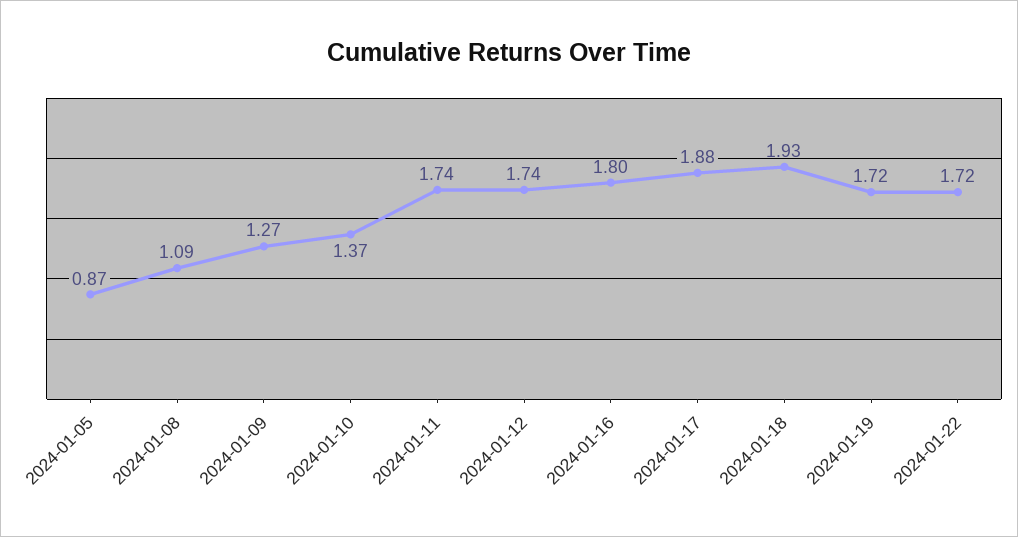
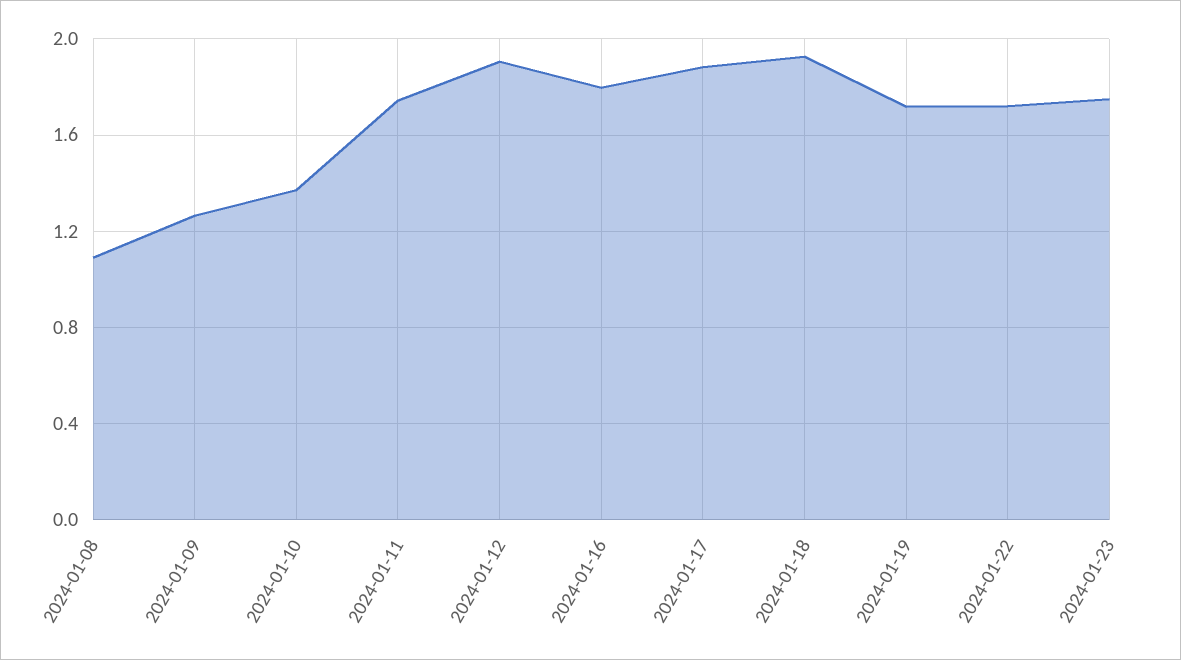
2024-01-05: 0.87 -> none
2024-01-12: 1.74 -> 1.9
2024-01-23: none -> 1.75

